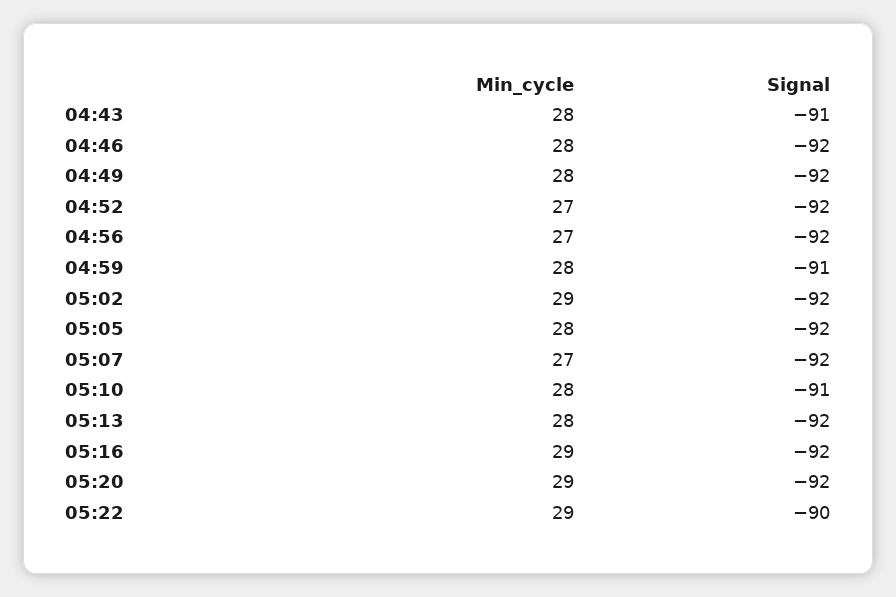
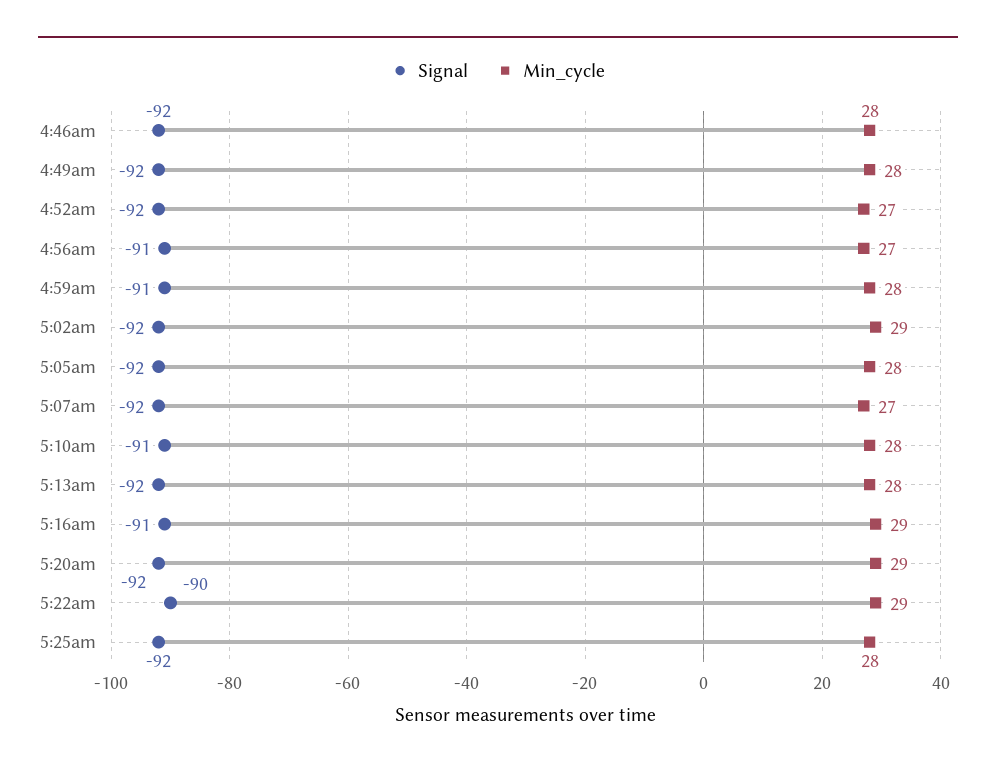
Min_cycle, 04:43: 28 -> none
Signal, 04:43: -91 -> none
Signal, 04:56: -92 -> -91
Signal, 05:16: -92 -> -91
Signal, 5:25am: none -> -92
Min_cycle, 5:25am: none -> 28

